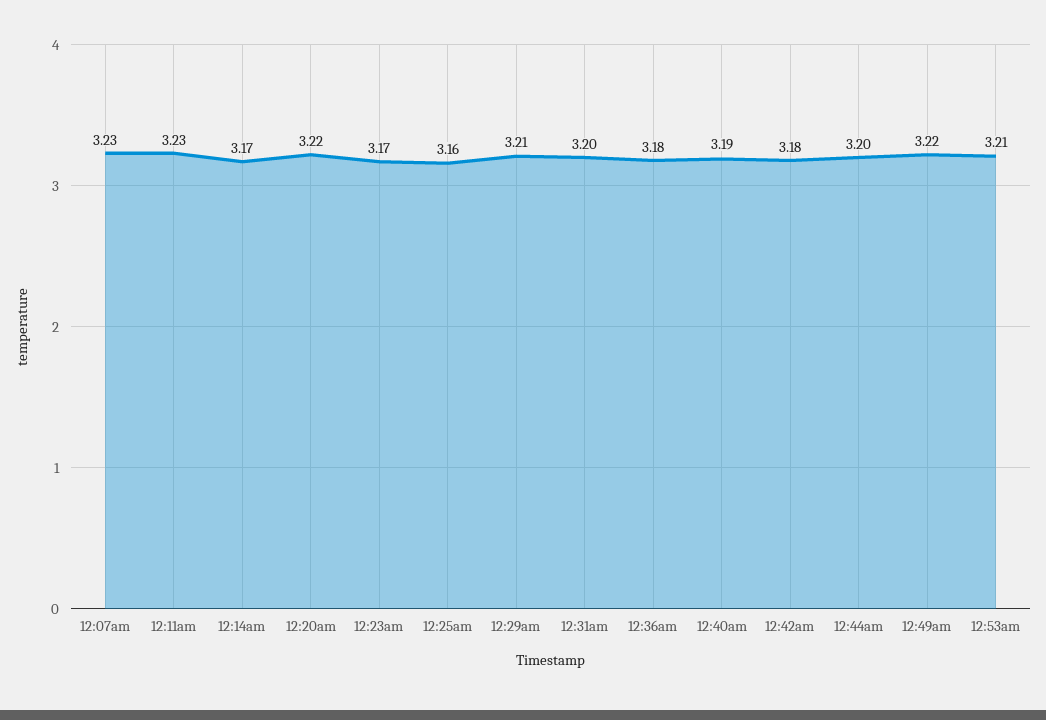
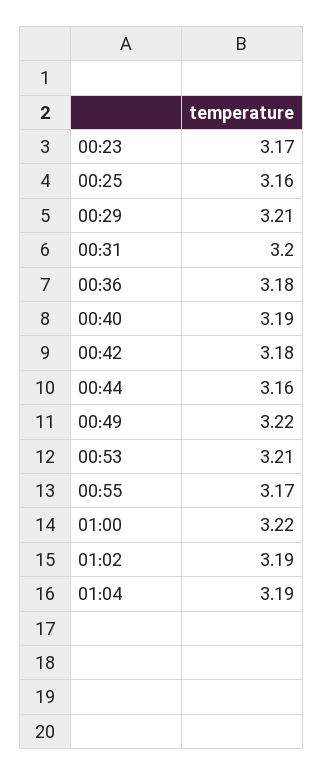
12:07am: 3.23 -> none
12:11am: 3.23 -> none
12:14am: 3.17 -> none
12:20am: 3.22 -> none
12:44am: 3.2 -> 3.16
00:55: none -> 3.17
01:00: none -> 3.22
01:02: none -> 3.19
01:04: none -> 3.19

